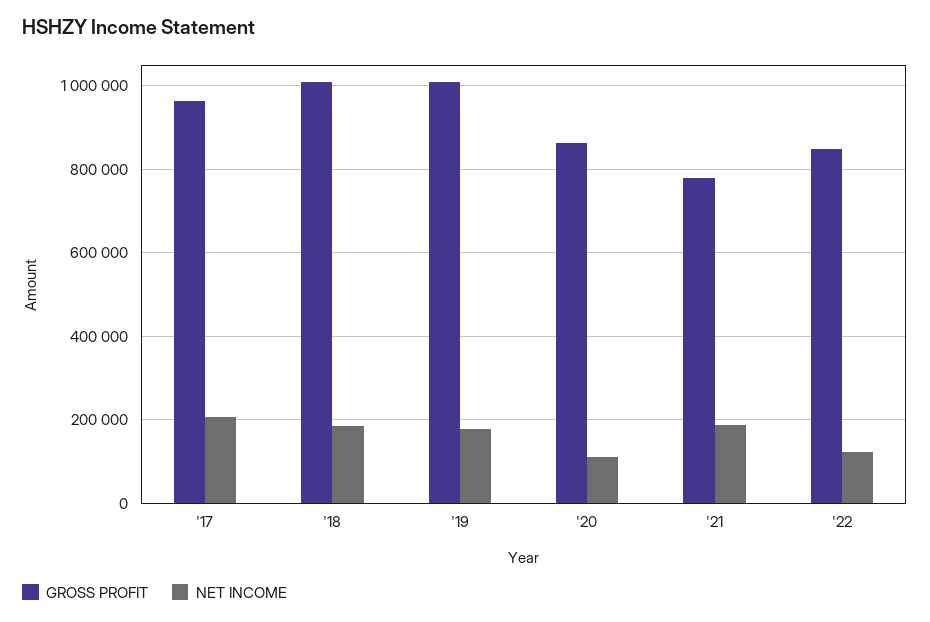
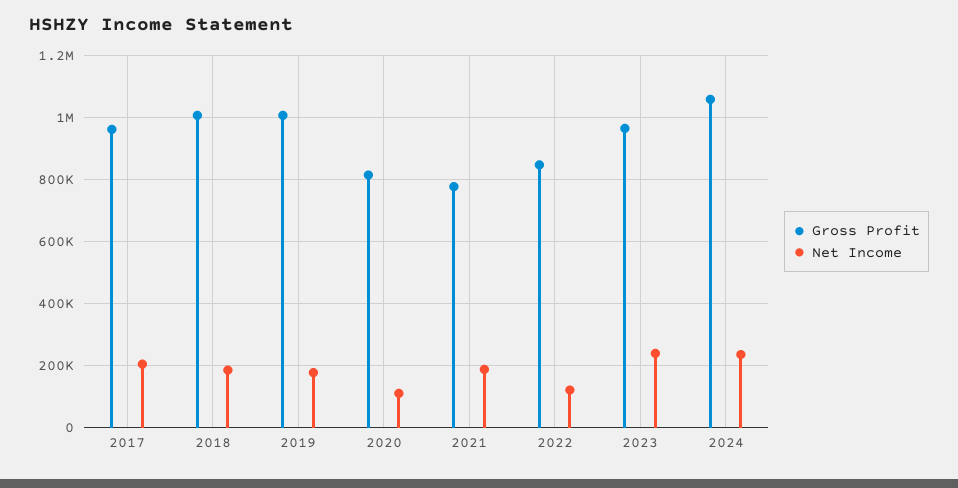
GROSS PROFIT, '20: 860000 -> 820000
GROSS PROFIT, 2023: none -> 960000
NET INCOME, 2023: none -> 240000
GROSS PROFIT, 2024: none -> 1060000
NET INCOME, 2024: none -> 240000

